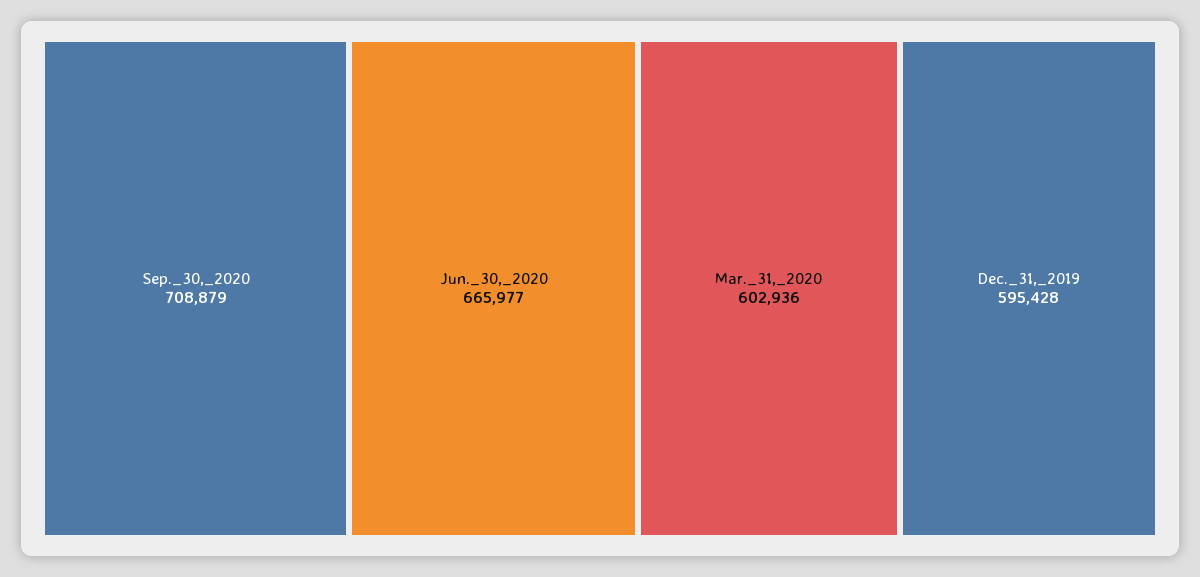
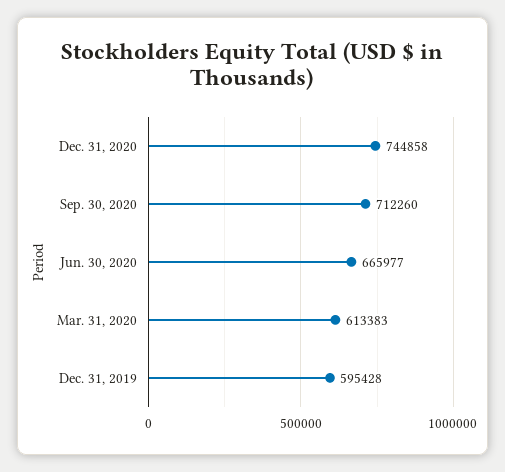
Sep._30,_2020: 708879 -> 712260
Mar._31,_2020: 602936 -> 613383
Dec. 31, 2020: none -> 744858

